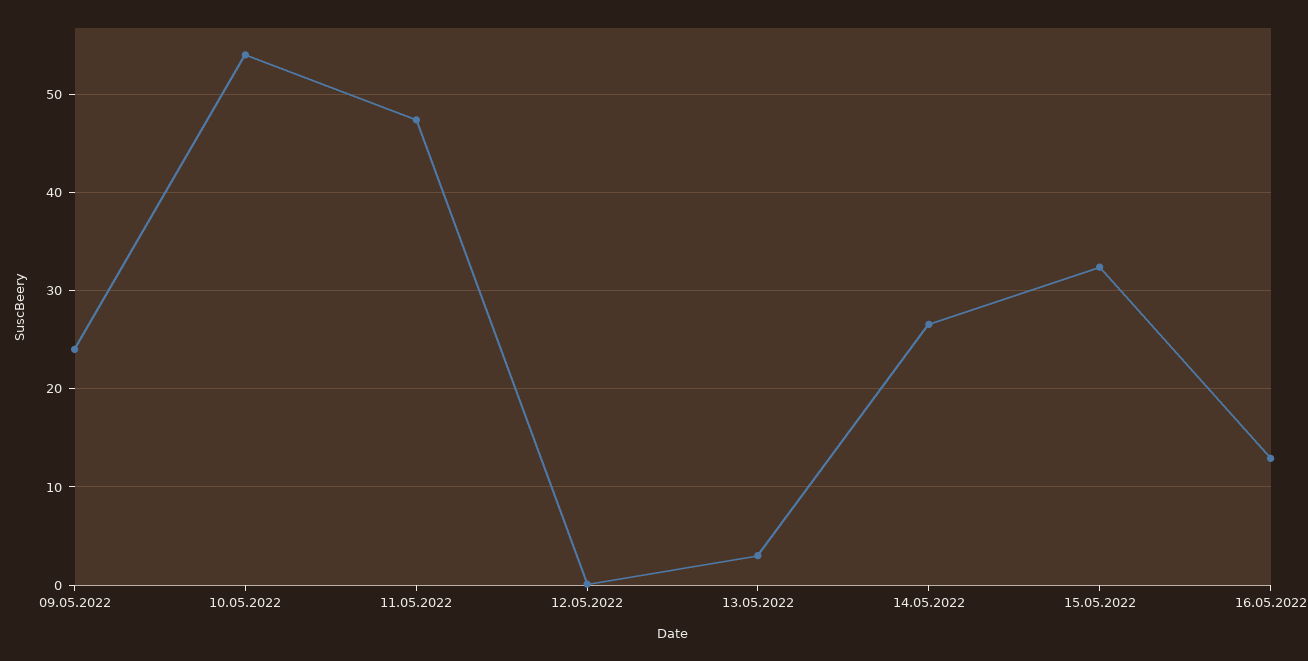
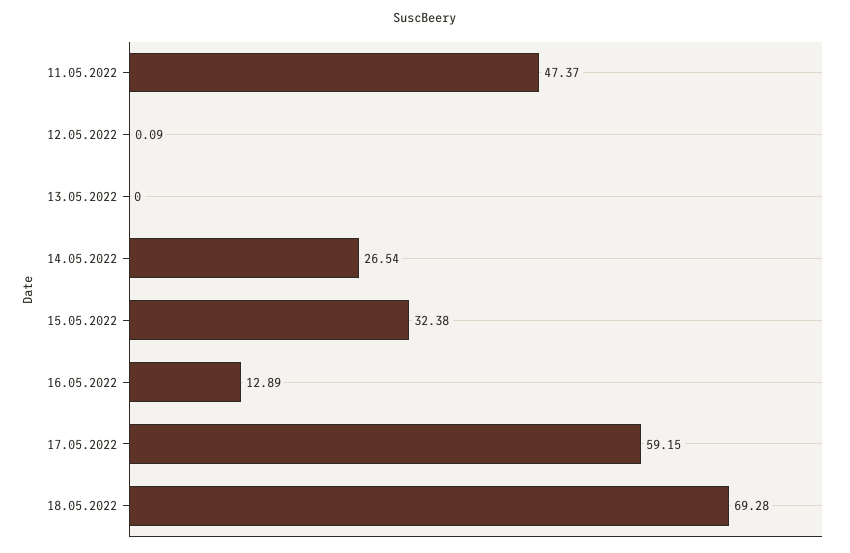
09.05.2022: 24 -> none
10.05.2022: 54 -> none
13.05.2022: 3 -> 0
17.05.2022: none -> 59.15
18.05.2022: none -> 69.28

